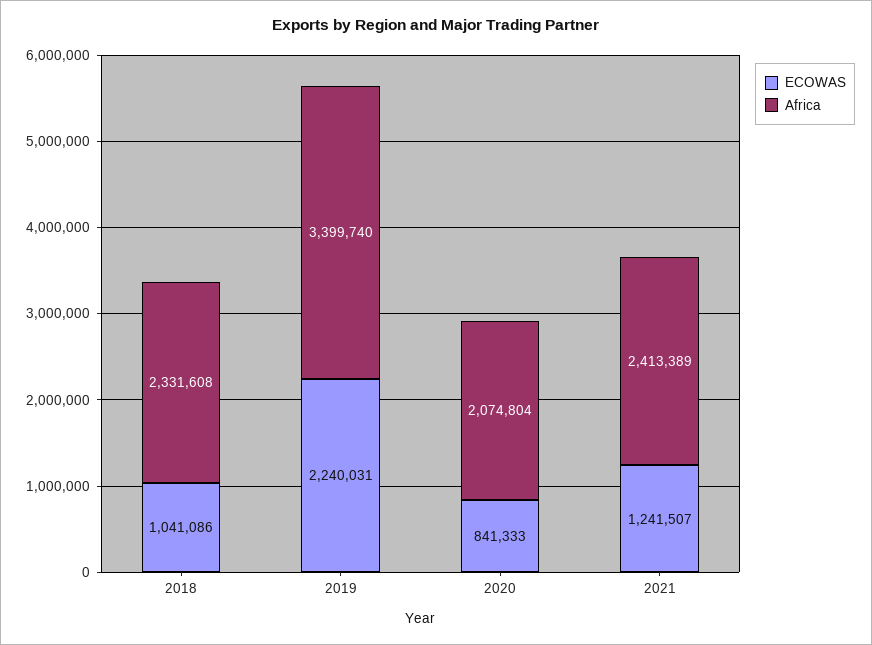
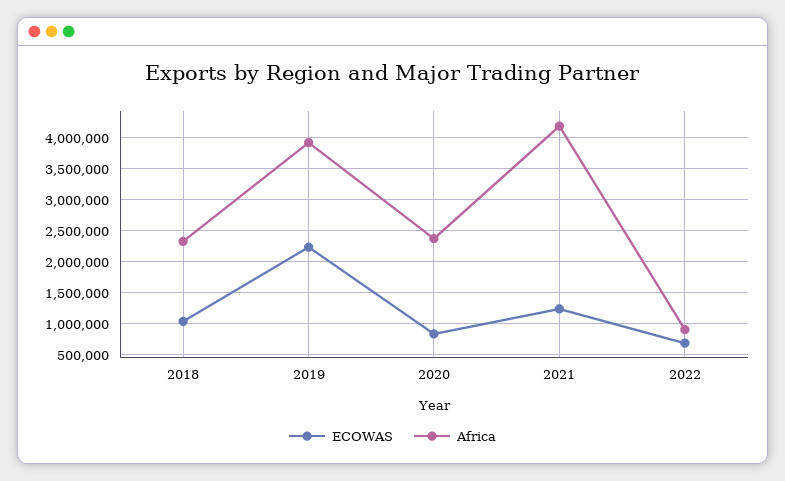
Africa, 2019: 3399740 -> 3900000
Africa, 2020: 2074804 -> 2400000
Africa, 2021: 2413389 -> 4200000
ECOWAS, 2022: none -> 700000
Africa, 2022: none -> 900000

